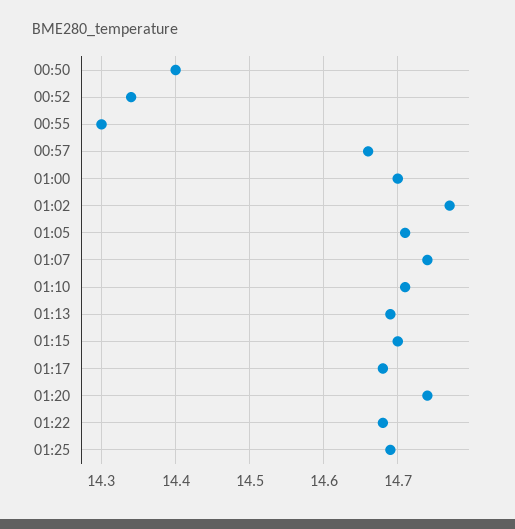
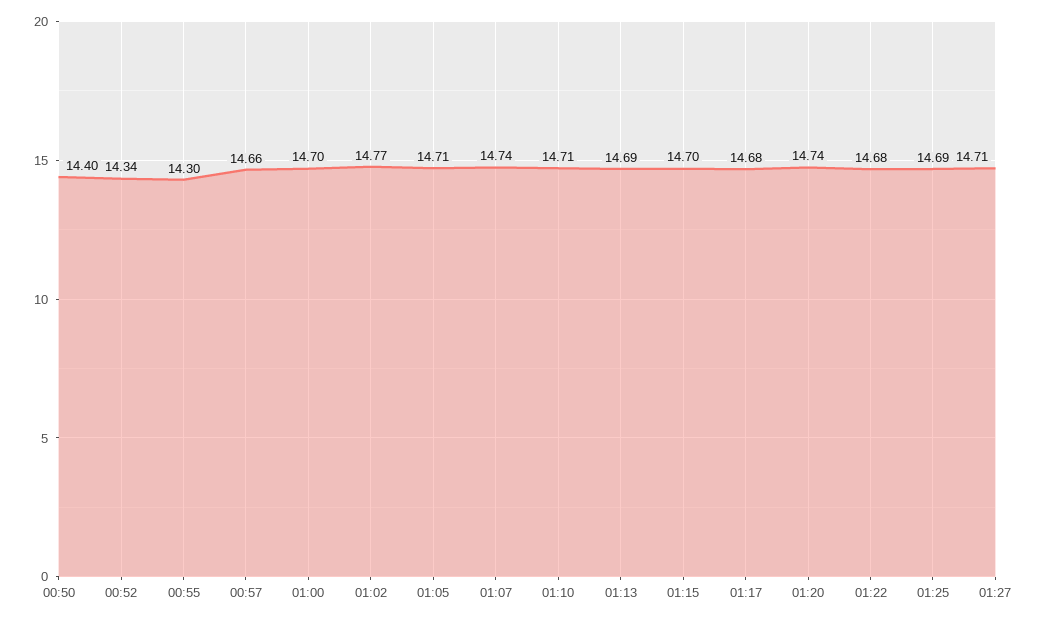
01:27: none -> 14.71

